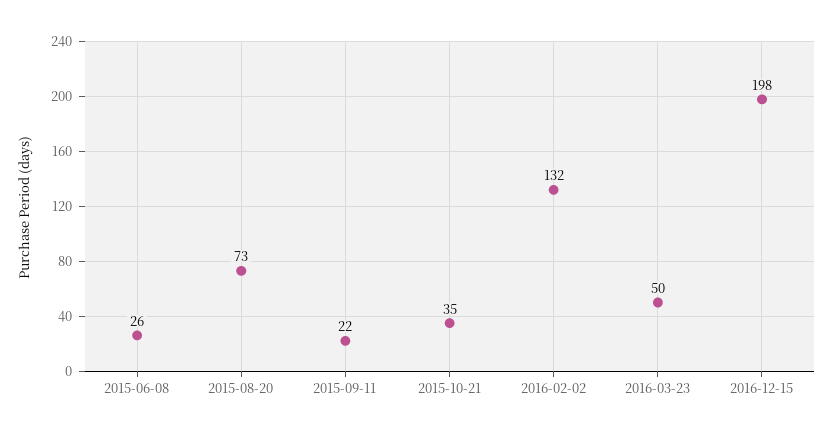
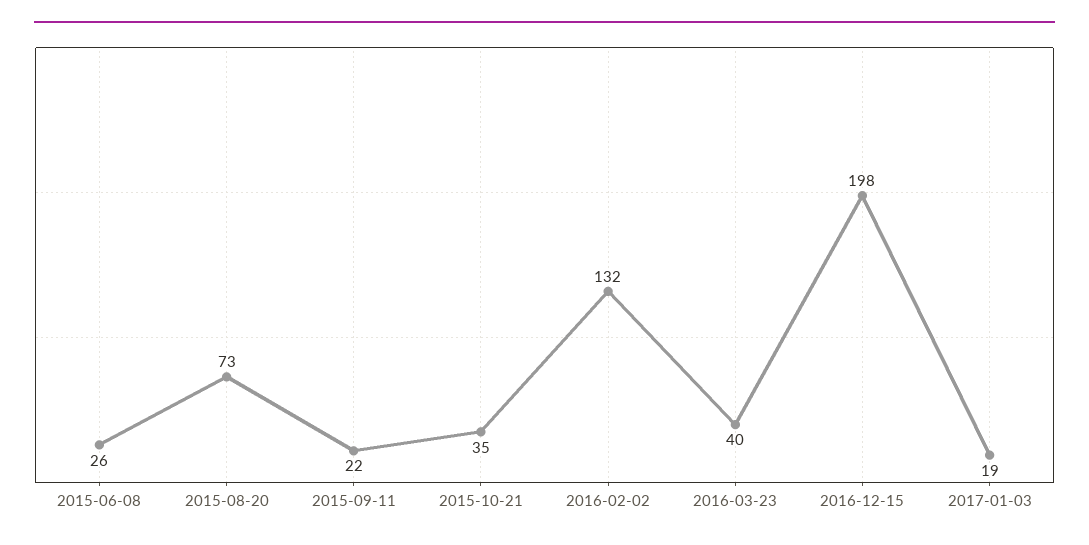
2016-03-23: 50 -> 40
2017-01-03: none -> 19

